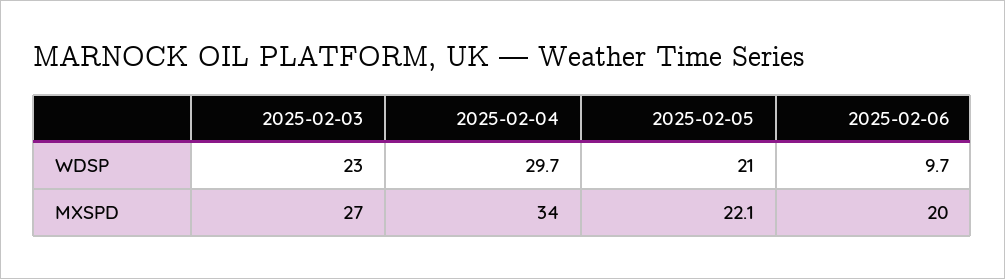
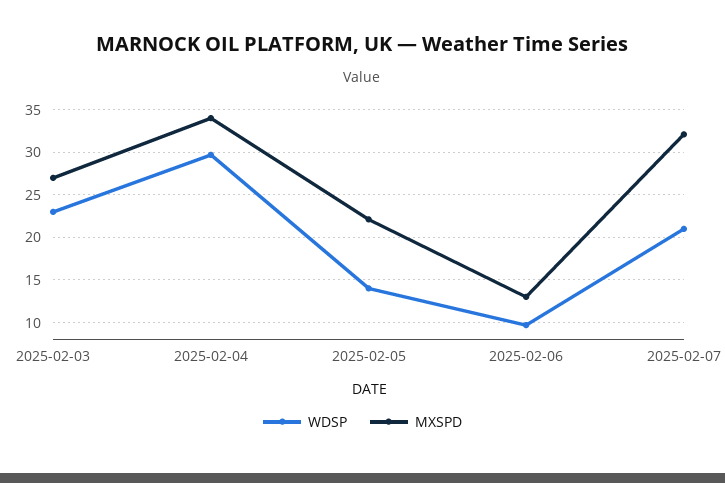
WDSP, 2025-02-05: 21 -> 14
MXSPD, 2025-02-06: 20 -> 13
WDSP, 2025-02-07: none -> 21
MXSPD, 2025-02-07: none -> 32

